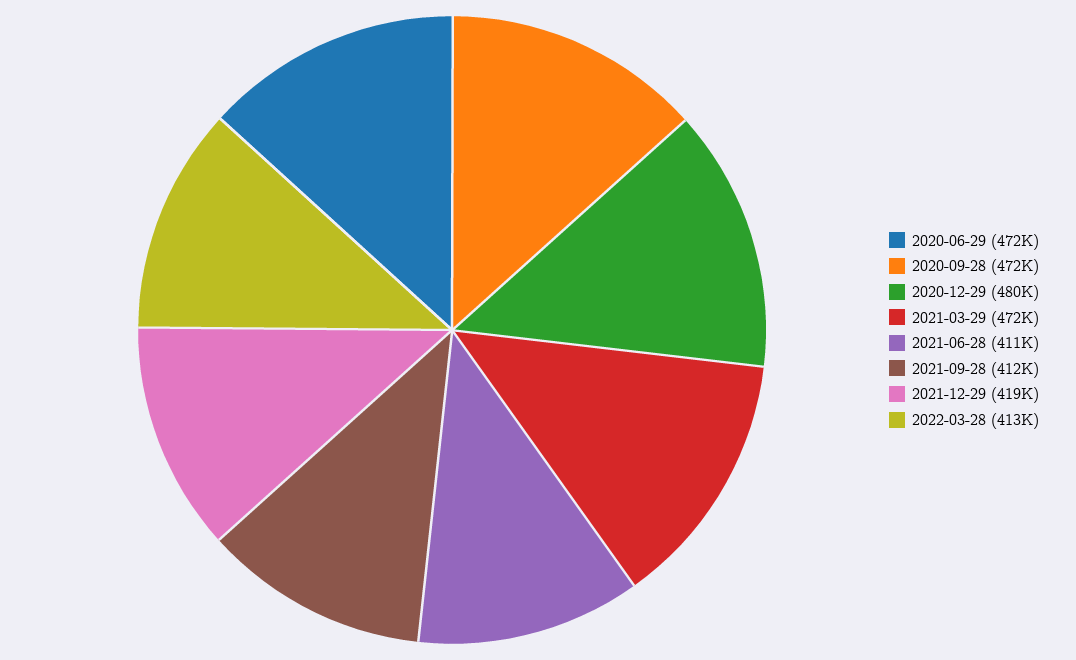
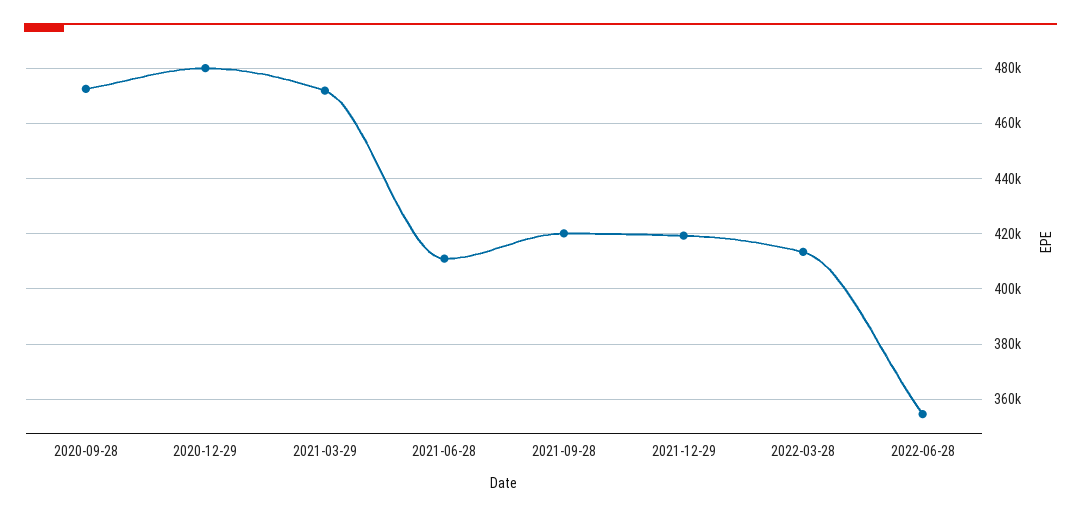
2020-06-29: 472000 -> none
2021-09-28: 412000 -> 420000
2022-06-28: none -> 355000

